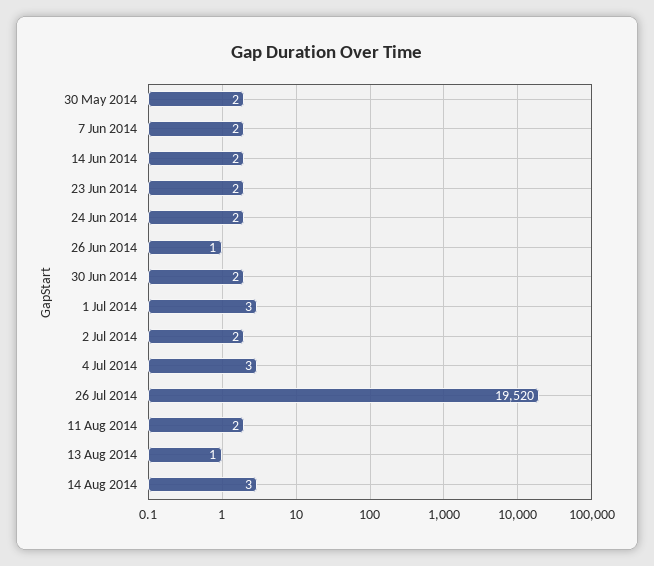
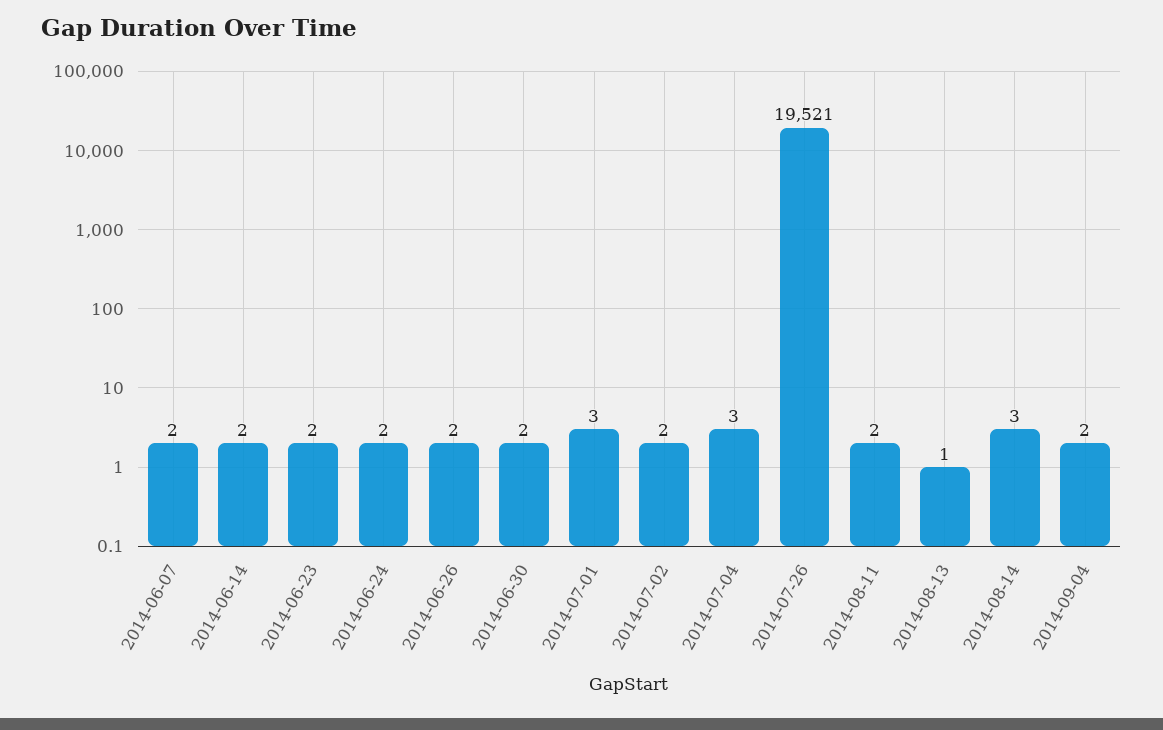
30 May 2014: 2 -> none
26 Jun 2014: 1 -> 2
26 Jul 2014: 19520 -> 19521
2014-09-04: none -> 2

